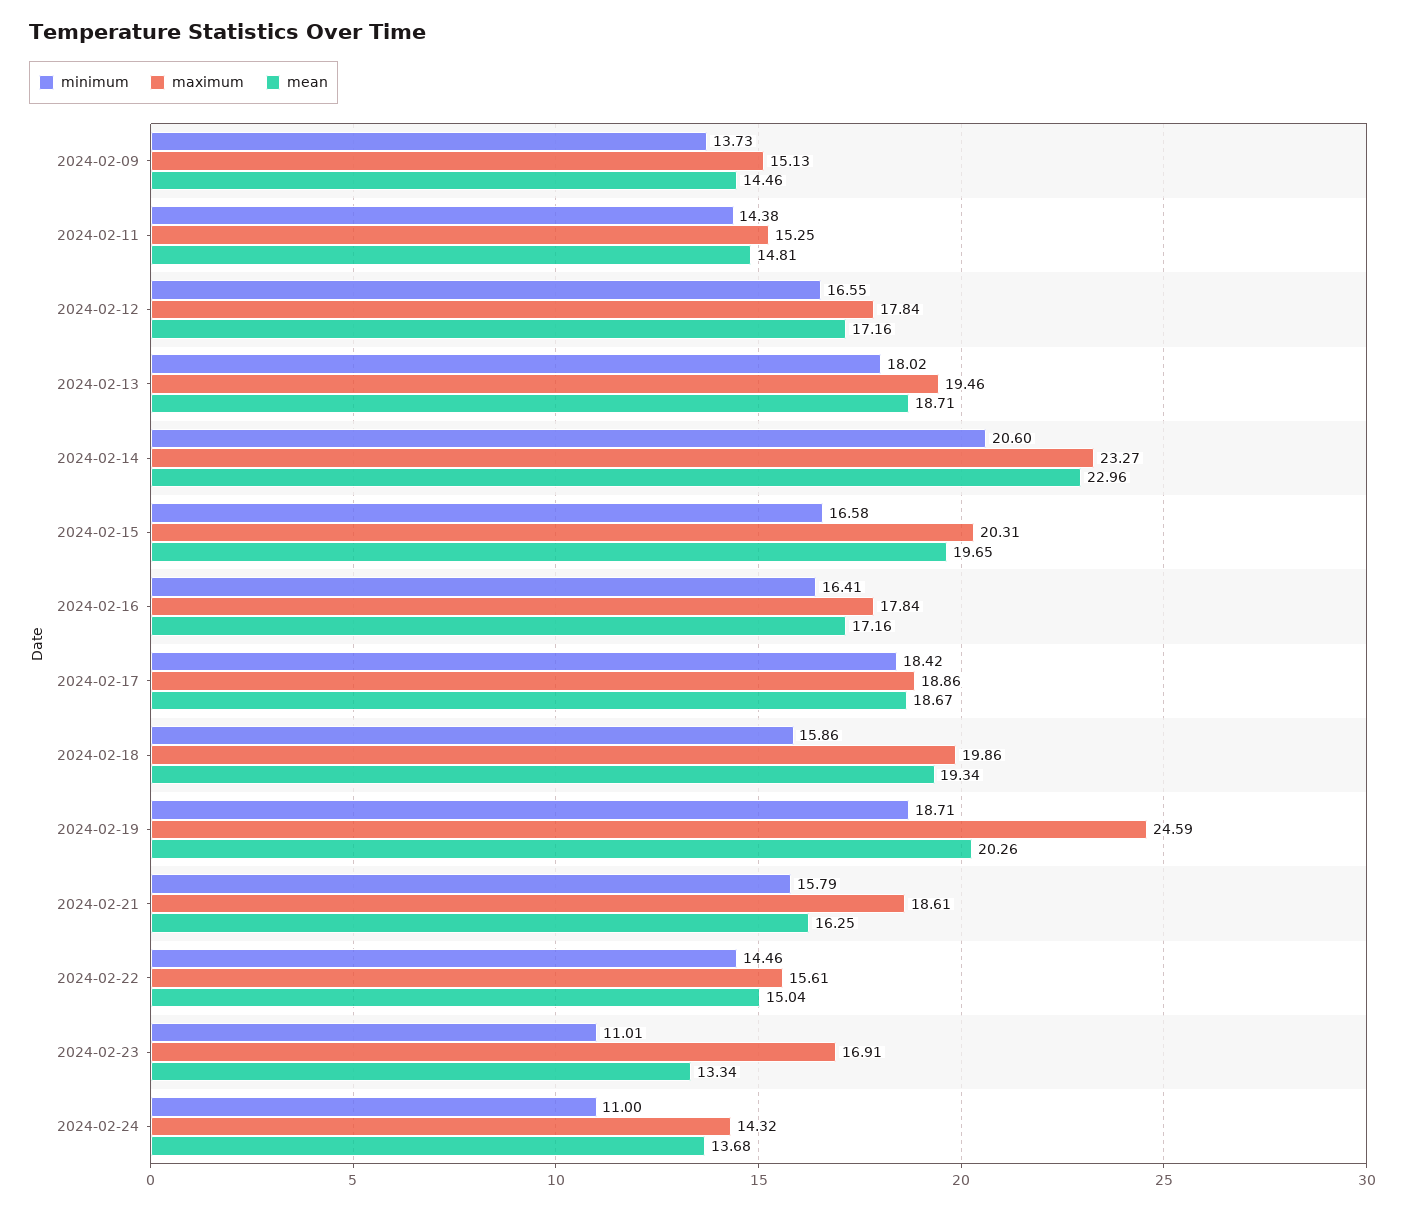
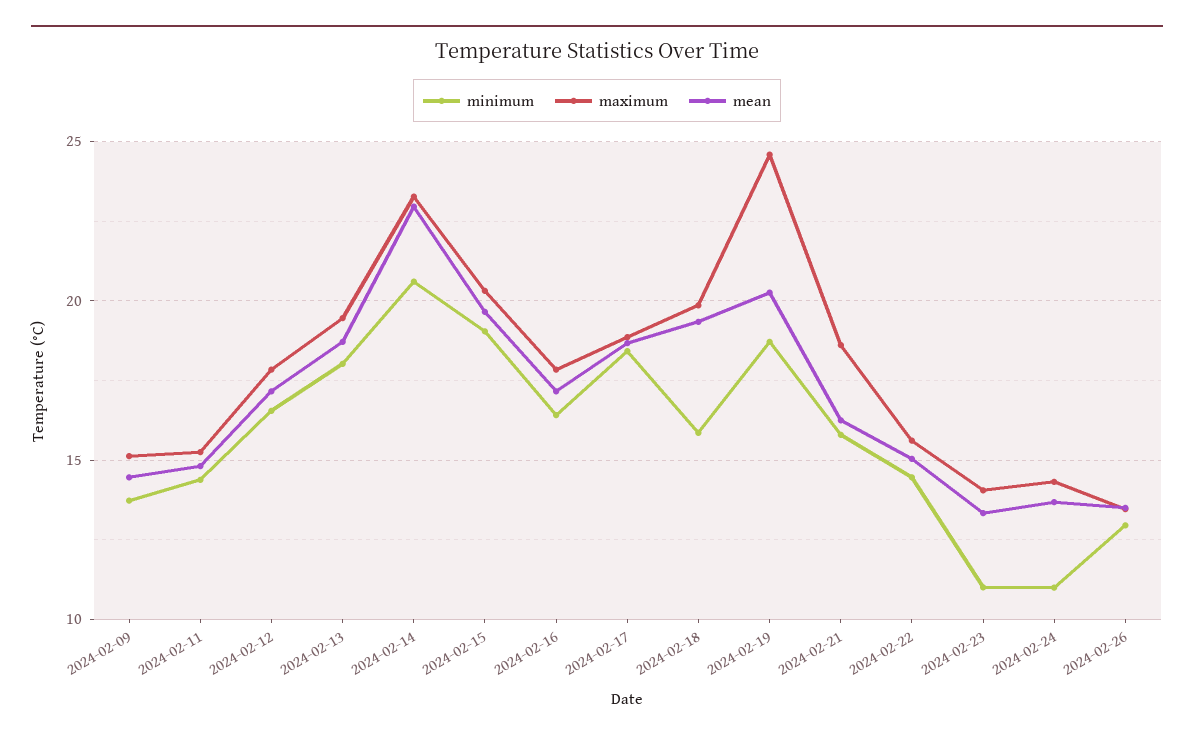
minimum, 2024-02-15: 16.58 -> 19
maximum, 2024-02-23: 16.91 -> 14
minimum, 2024-02-26: none -> 13
maximum, 2024-02-26: none -> 13.5
mean, 2024-02-26: none -> 13.5

